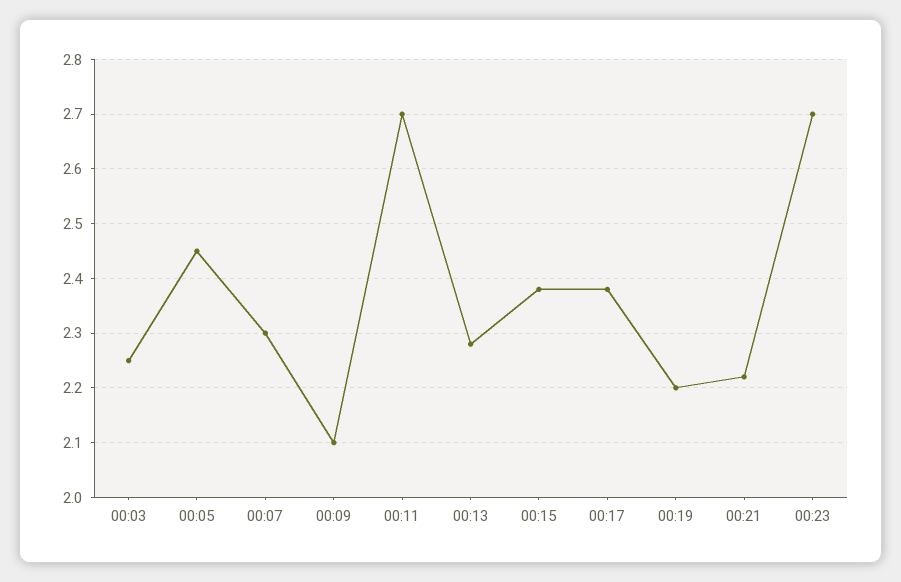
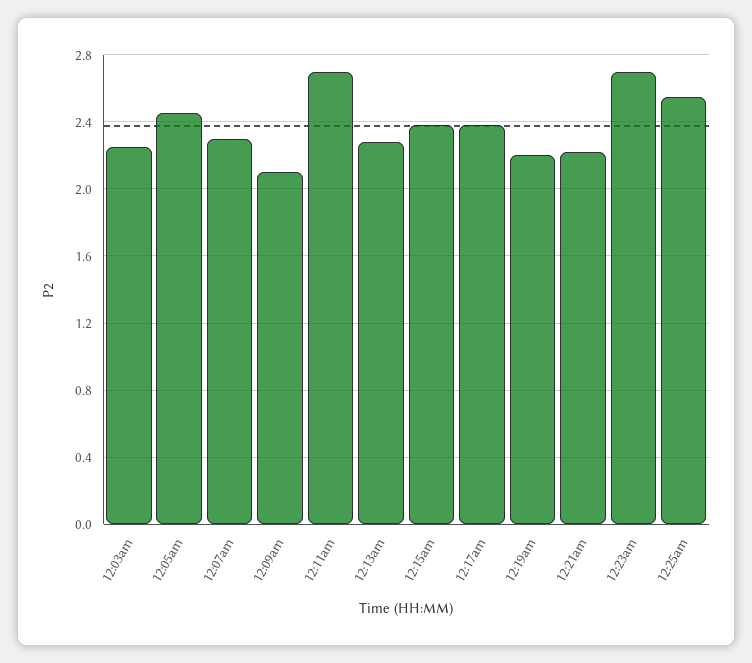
12:25am: none -> 2.55

